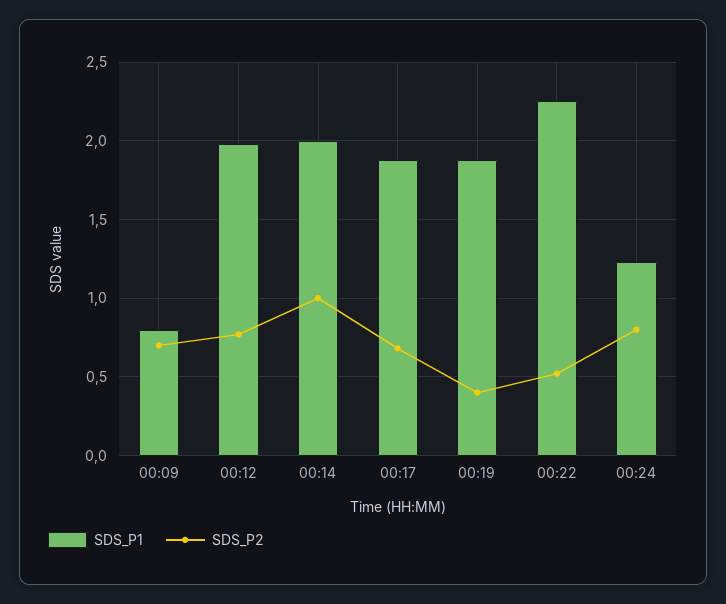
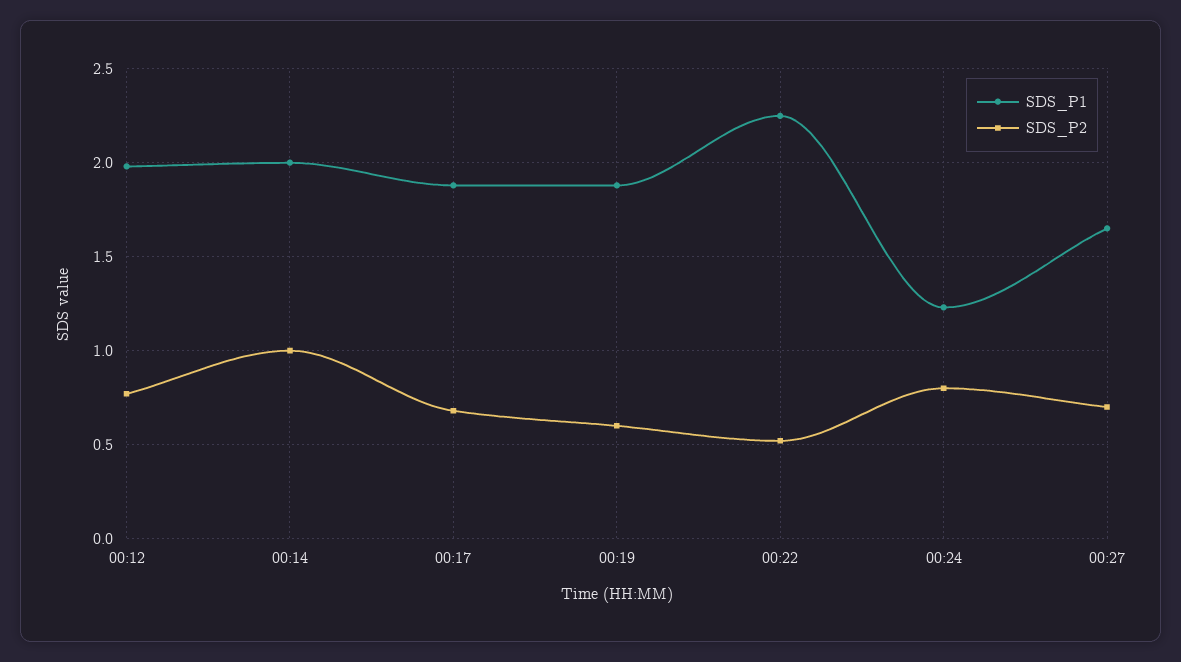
SDS_P1, 00:09: 0.8 -> none
SDS_P2, 00:09: 0.7 -> none
SDS_P2, 00:19: 0.4 -> 0.6
SDS_P1, 00:27: none -> 1.65
SDS_P2, 00:27: none -> 0.7

